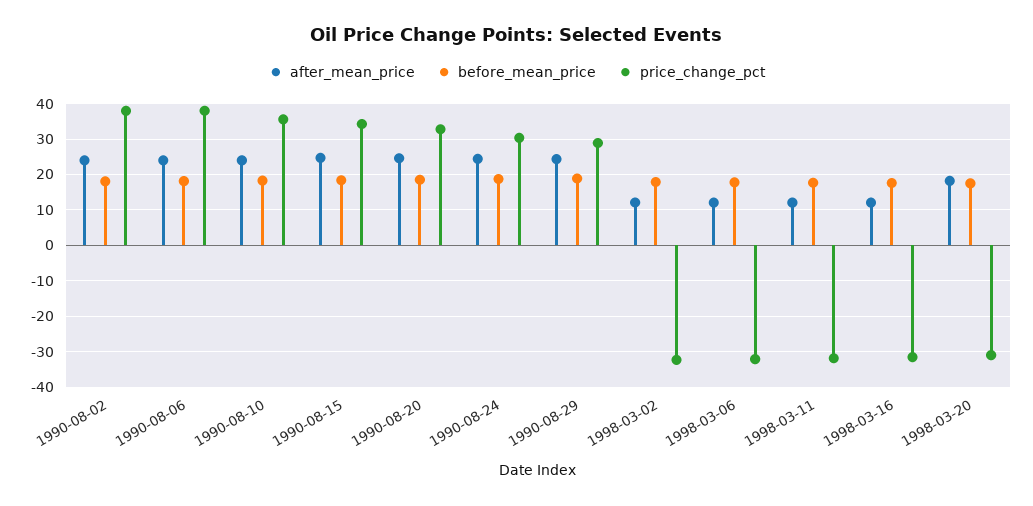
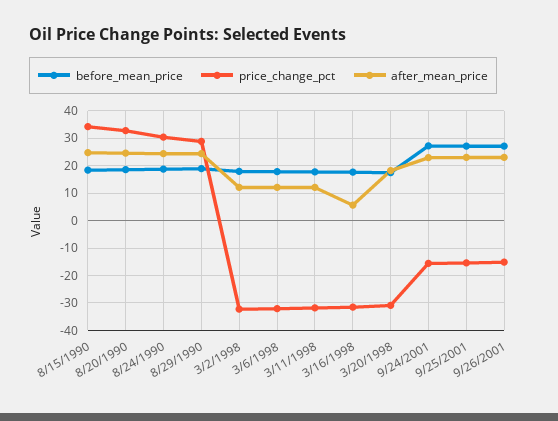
after_mean_price, 1990-08-02: 24 -> none
before_mean_price, 1990-08-02: 18 -> none
price_change_pct, 1990-08-02: 38 -> none
after_mean_price, 1990-08-06: 24 -> none
before_mean_price, 1990-08-06: 18 -> none
price_change_pct, 1990-08-06: 38 -> none
after_mean_price, 1990-08-10: 24 -> none
before_mean_price, 1990-08-10: 18 -> none
price_change_pct, 1990-08-10: 36 -> none
after_mean_price, 1998-03-16: 12 -> 5
before_mean_price, 9/24/2001: none -> 27.5
price_change_pct, 9/24/2001: none -> -15
after_mean_price, 9/24/2001: none -> 22.5
before_mean_price, 9/25/2001: none -> 27.5
price_change_pct, 9/25/2001: none -> -15
after_mean_price, 9/25/2001: none -> 22.5
before_mean_price, 9/26/2001: none -> 27.5
price_change_pct, 9/26/2001: none -> -15
after_mean_price, 9/26/2001: none -> 22.5

